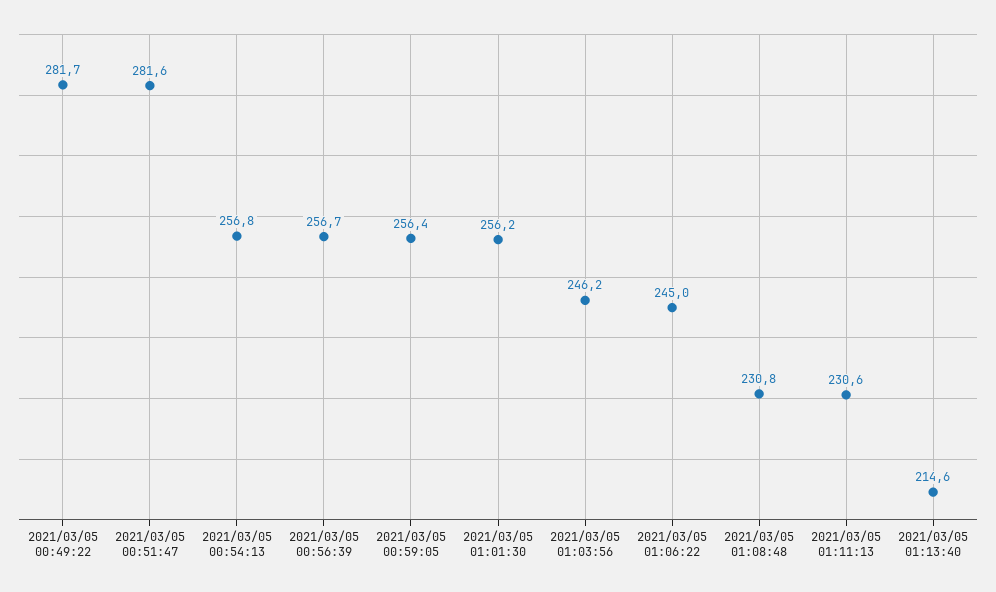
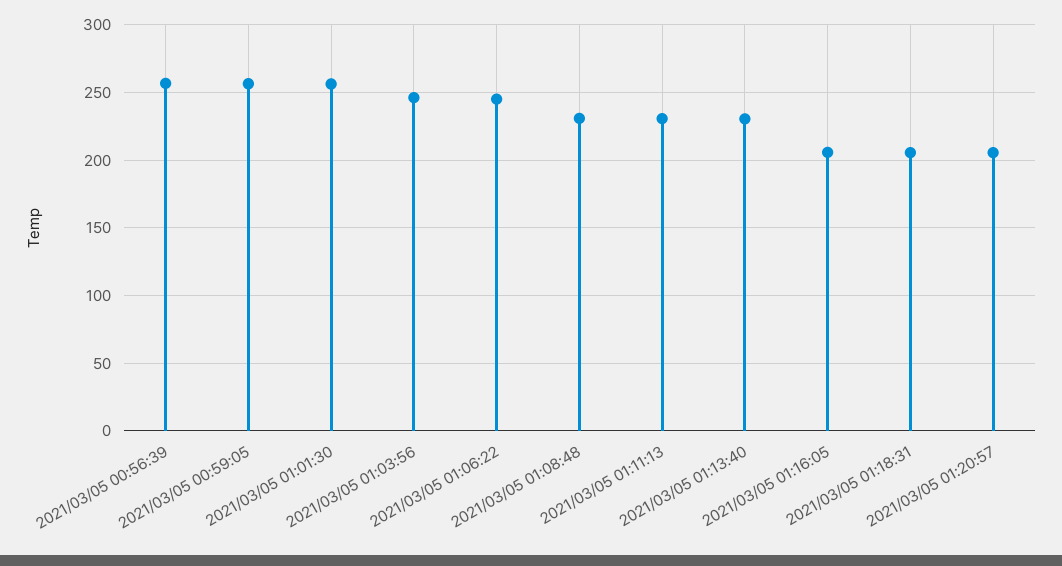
2021/03/05 00:49:22: 281.7 -> none
2021/03/05 00:51:47: 281.6 -> none
2021/03/05 00:54:13: 256.8 -> none
2021/03/05 01:13:40: 214.6 -> 230
2021/03/05 01:16:05: none -> 205
2021/03/05 01:18:31: none -> 205
2021/03/05 01:20:57: none -> 205

